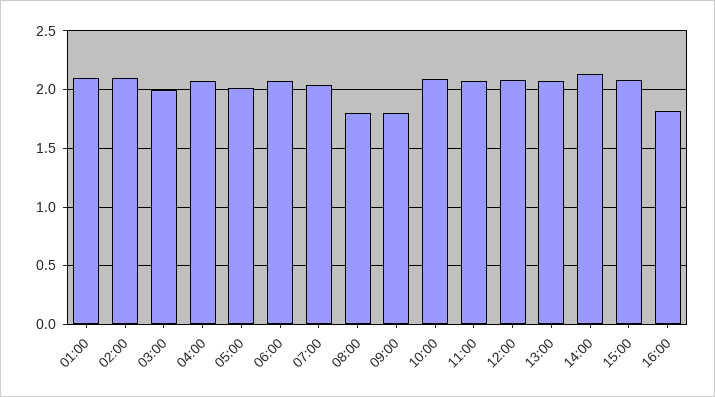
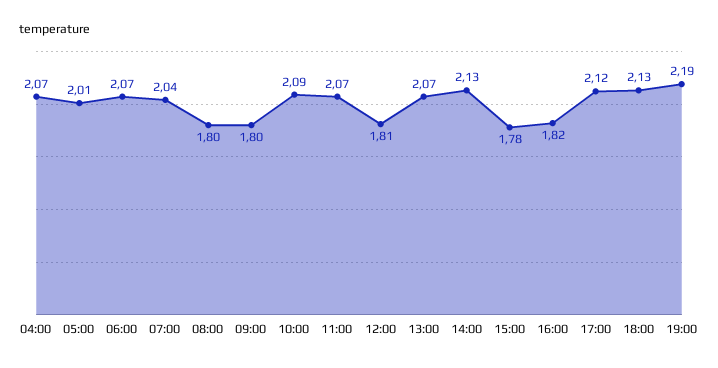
01:00: 2.1 -> none
02:00: 2.1 -> none
03:00: 2 -> none
12:00: 2.1 -> 1.81
15:00: 2.1 -> 1.78
17:00: none -> 2.12
18:00: none -> 2.13
19:00: none -> 2.19

